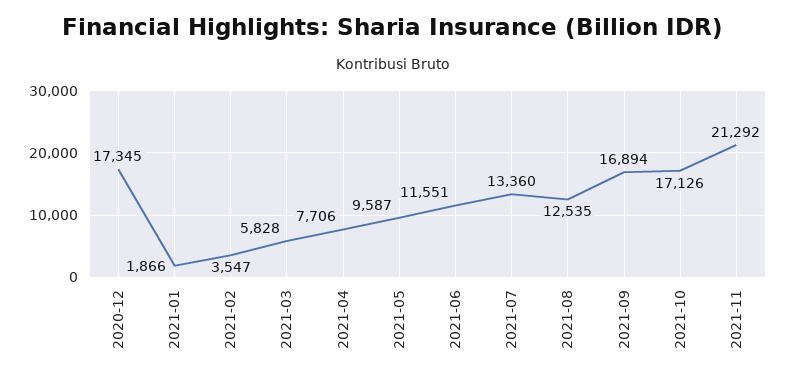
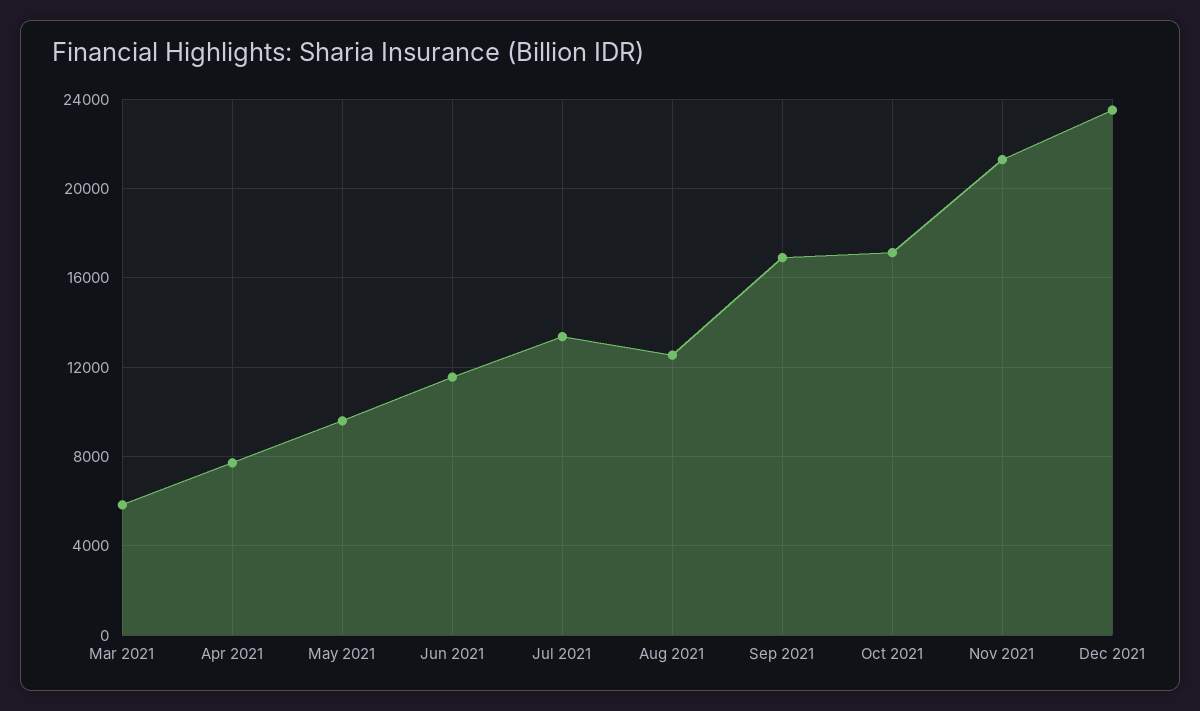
2020-12: 17345 -> none
2021-01: 1866 -> none
2021-02: 3547 -> none
Dec 2021: none -> 23500

